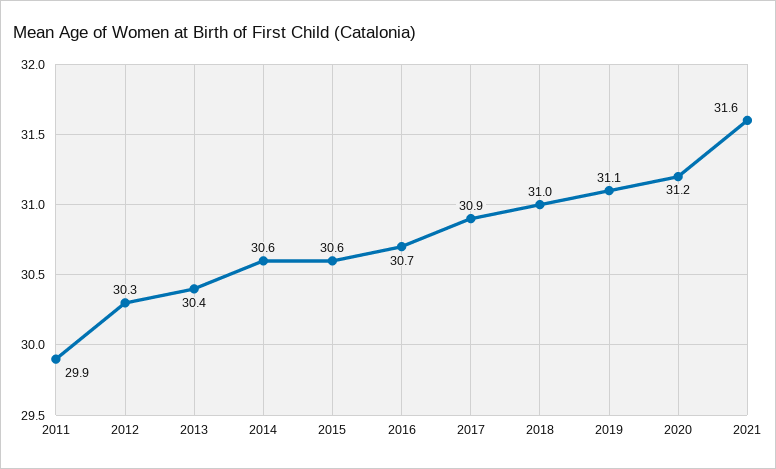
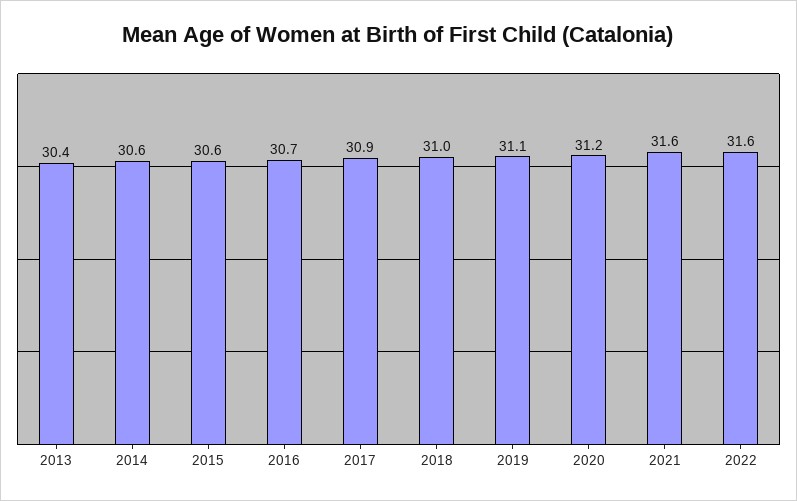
2011: 29.9 -> none
2012: 30.3 -> none
2022: none -> 31.6

